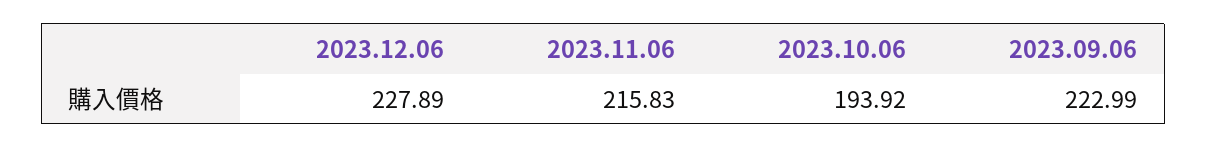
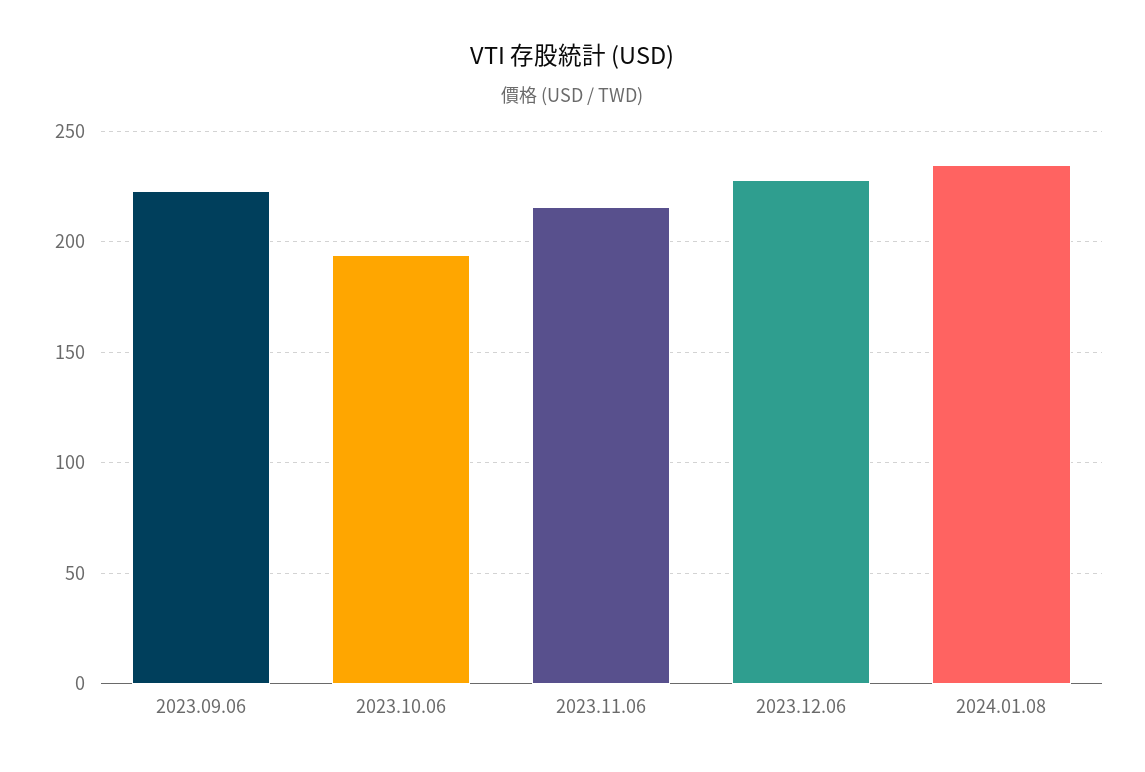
2024.01.08: none -> 235

